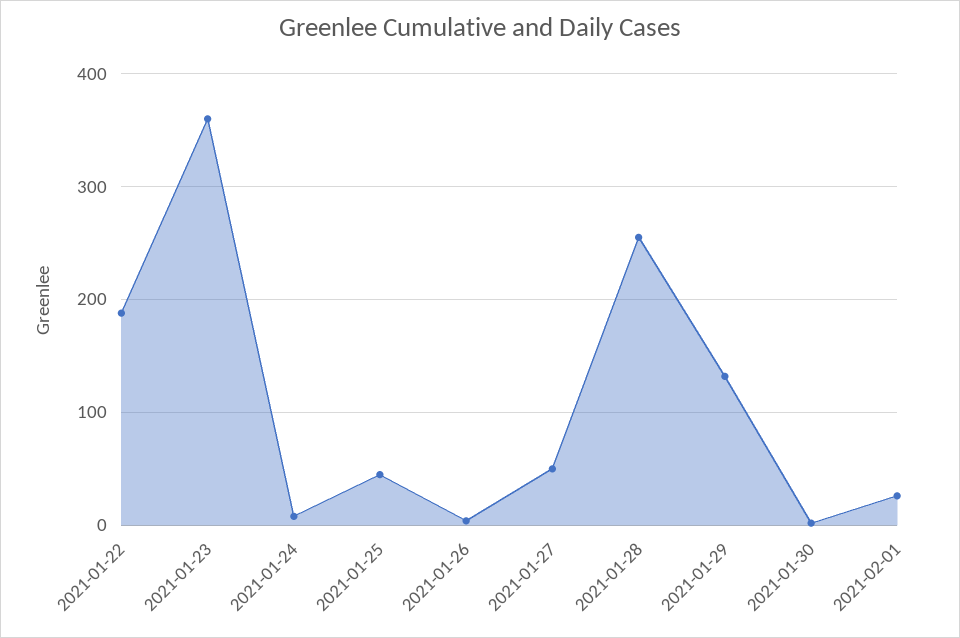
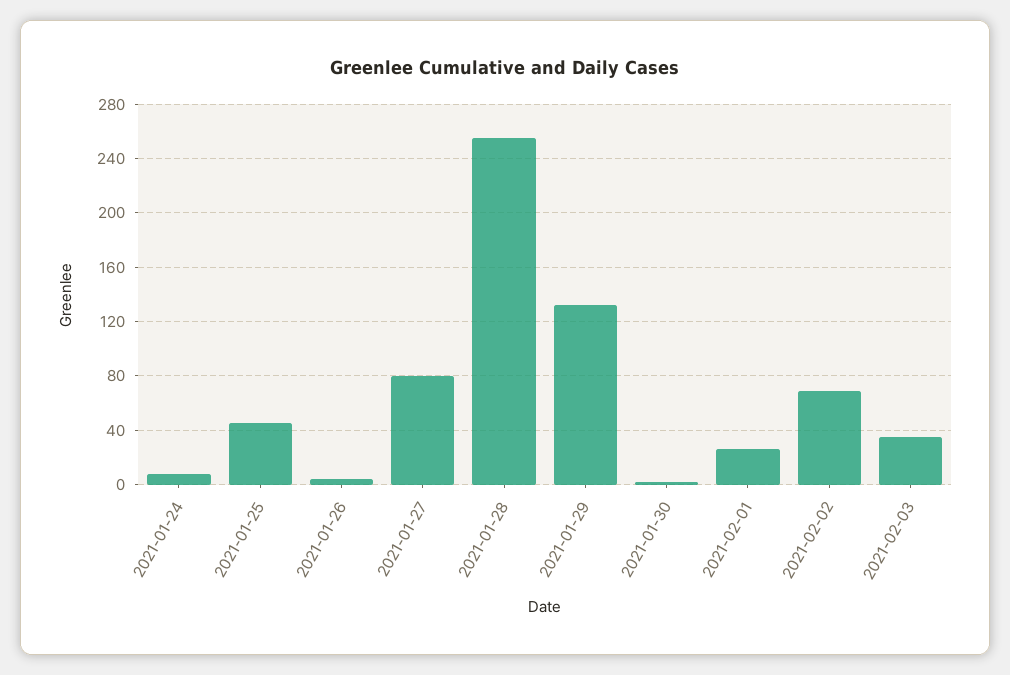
2021-01-22: 190 -> none
2021-01-23: 360 -> none
2021-01-27: 50 -> 80
2021-02-02: none -> 70
2021-02-03: none -> 35

